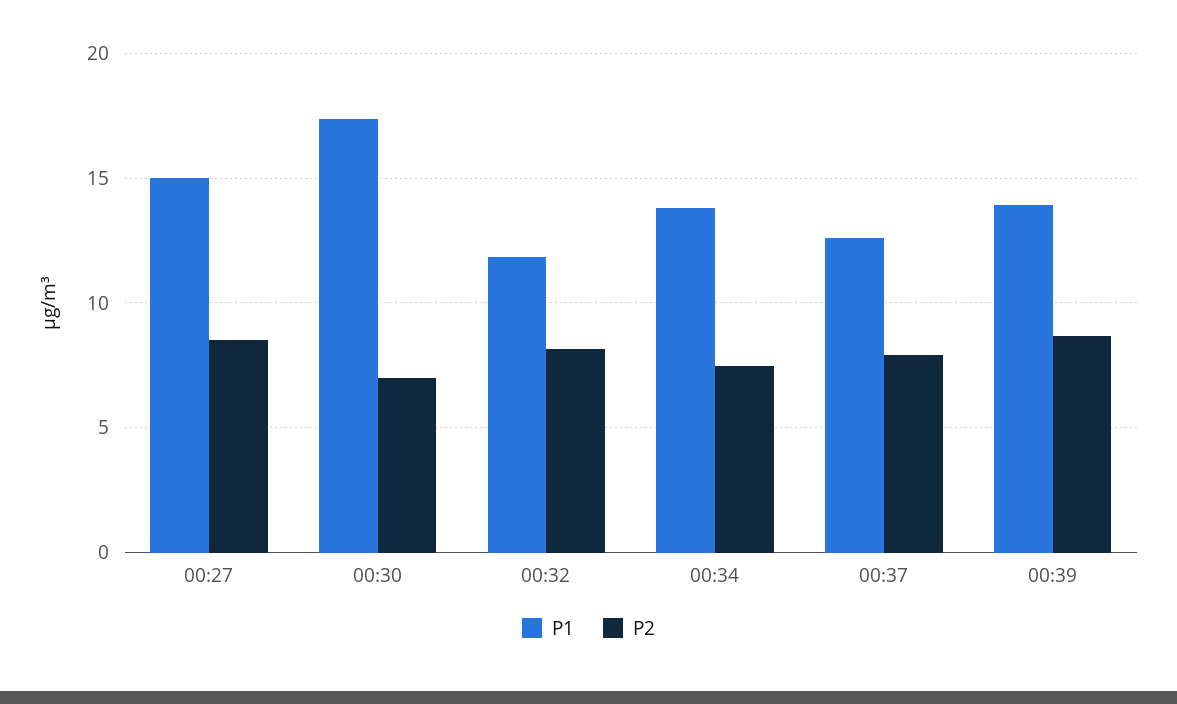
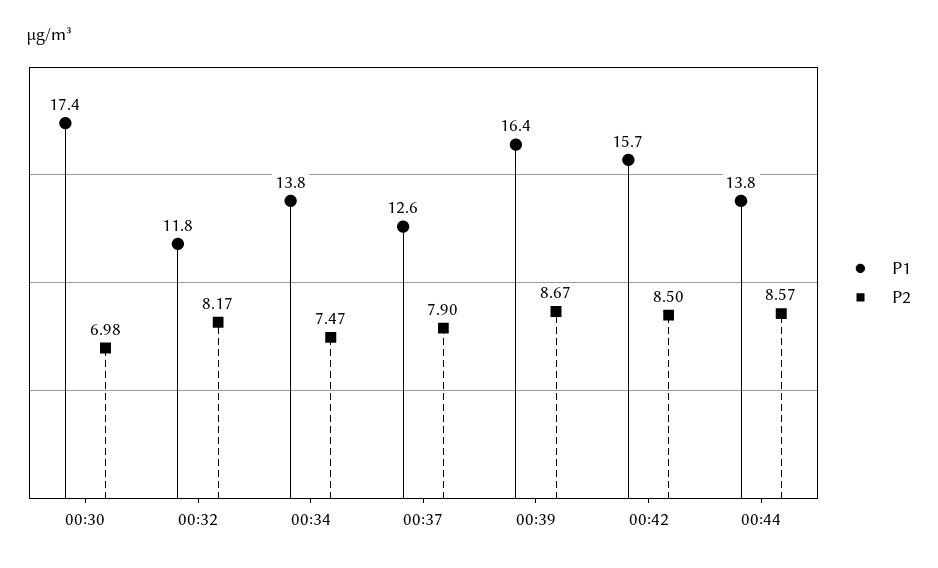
P1, 00:27: 15 -> none
P2, 00:27: 8.5 -> none
P1, 00:39: 14 -> 16.4
P1, 00:42: none -> 15.7
P2, 00:42: none -> 8.5
P1, 00:44: none -> 13.8
P2, 00:44: none -> 8.57

